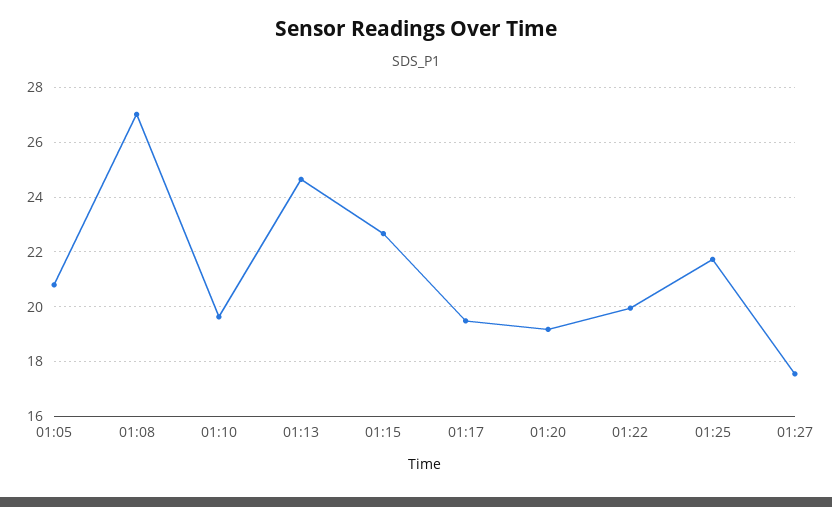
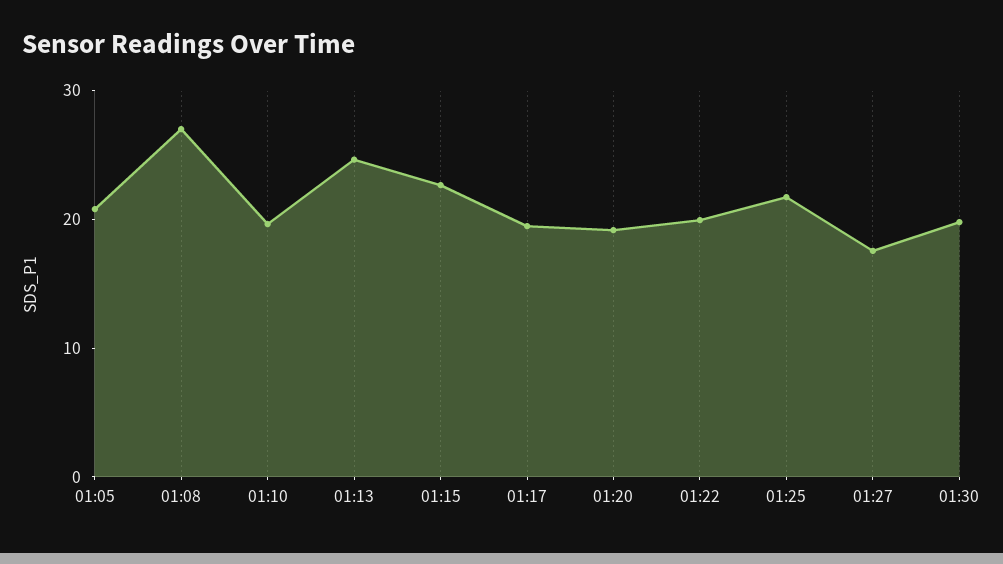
01:30: none -> 20

